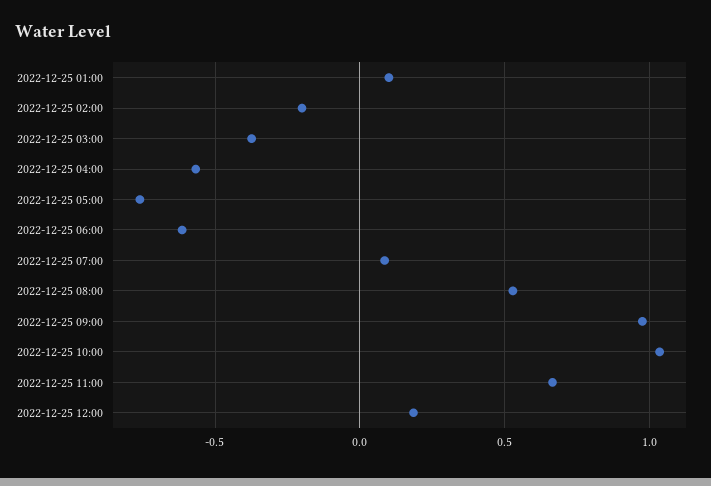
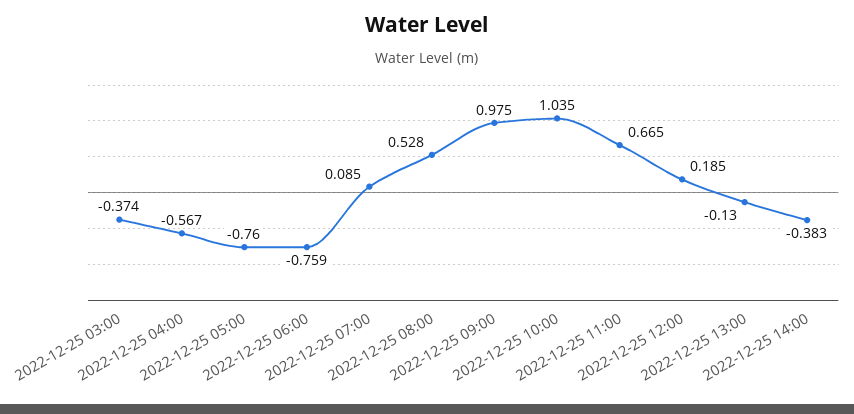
2022-12-25 01:00: 0.1 -> none
2022-12-25 02:00: -0.2 -> none
2022-12-25 06:00: -0.6 -> -0.759
2022-12-25 13:00: none -> -0.13
2022-12-25 14:00: none -> -0.383

